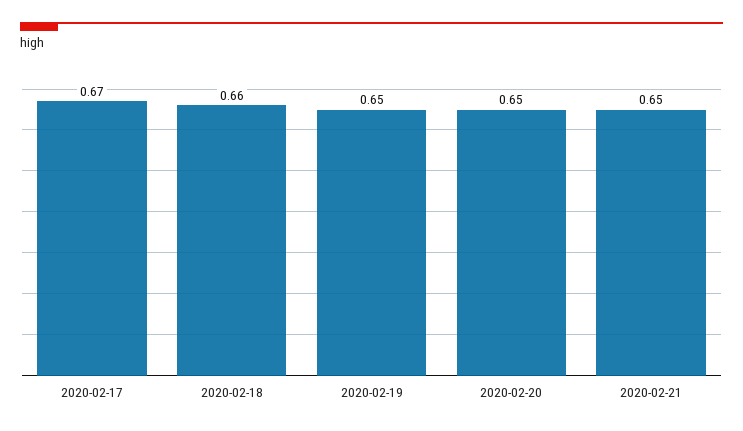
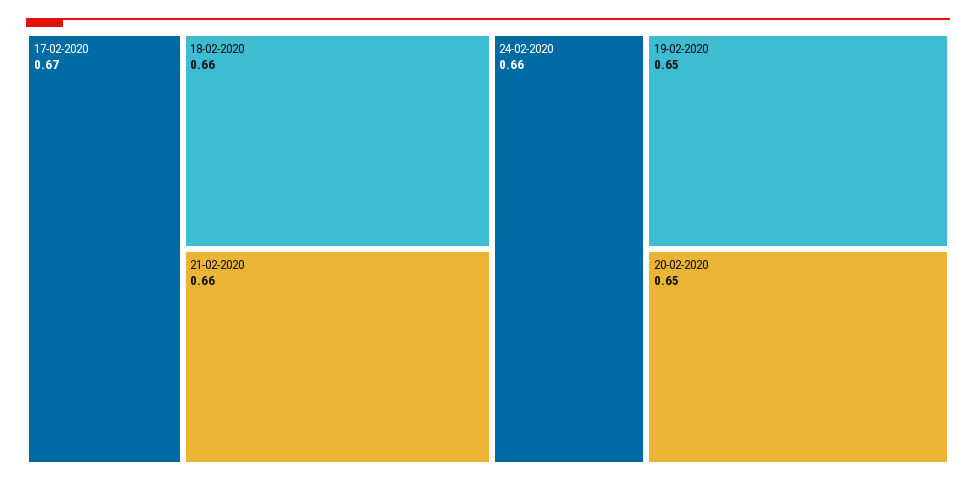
2020-02-21: 0.65 -> 0.66
24-02-2020: none -> 0.66

